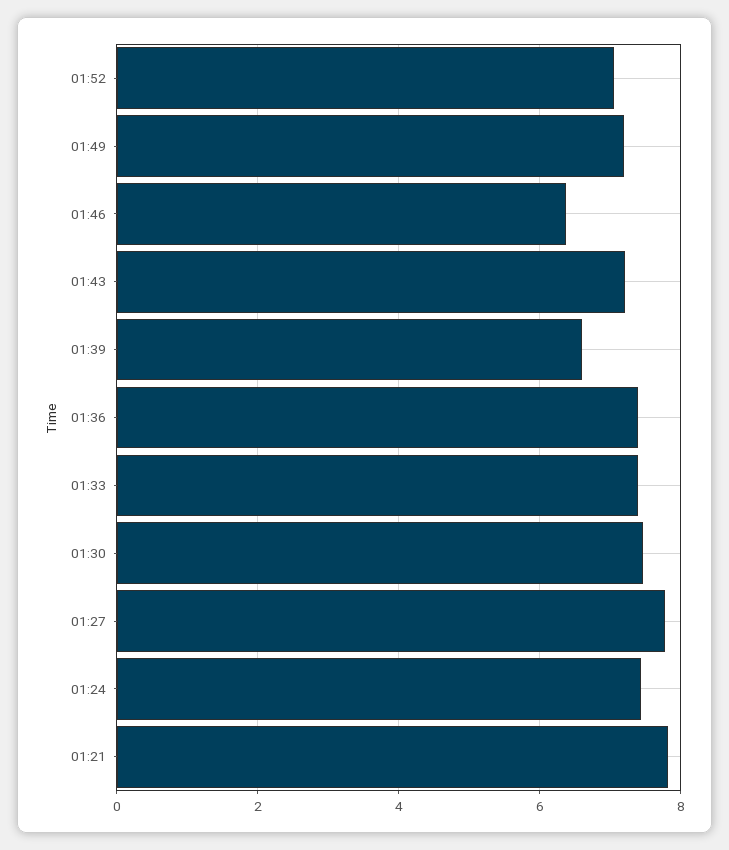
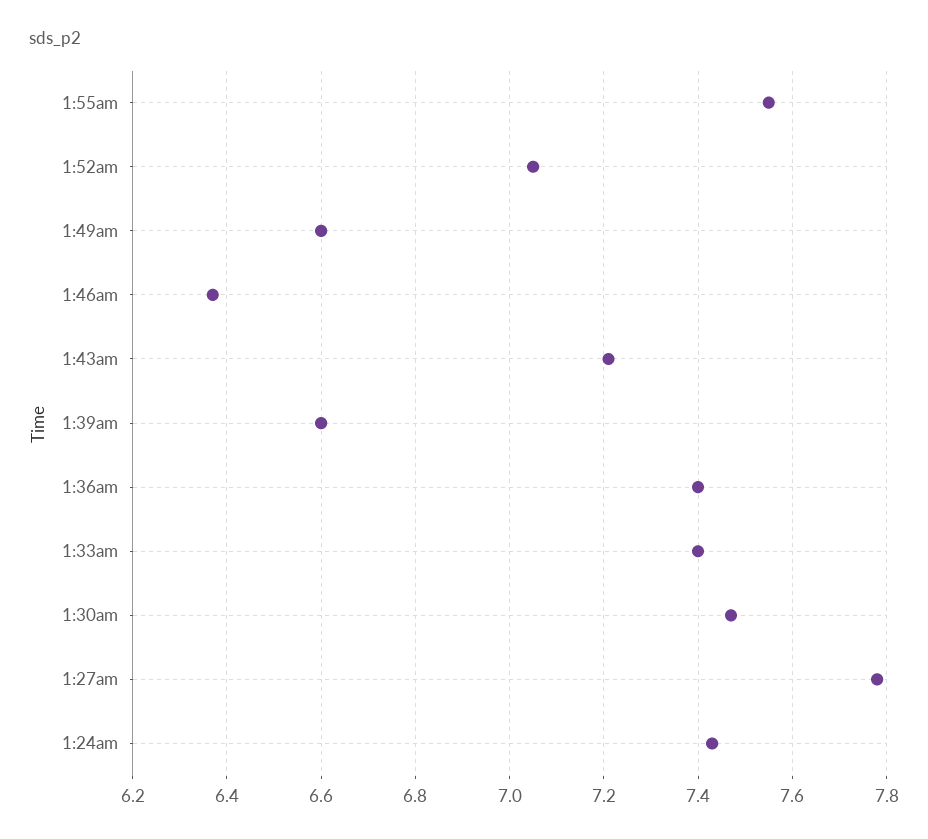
01:49: 7.2 -> 6.6
01:21: 7.8 -> none
1:55am: none -> 7.55

